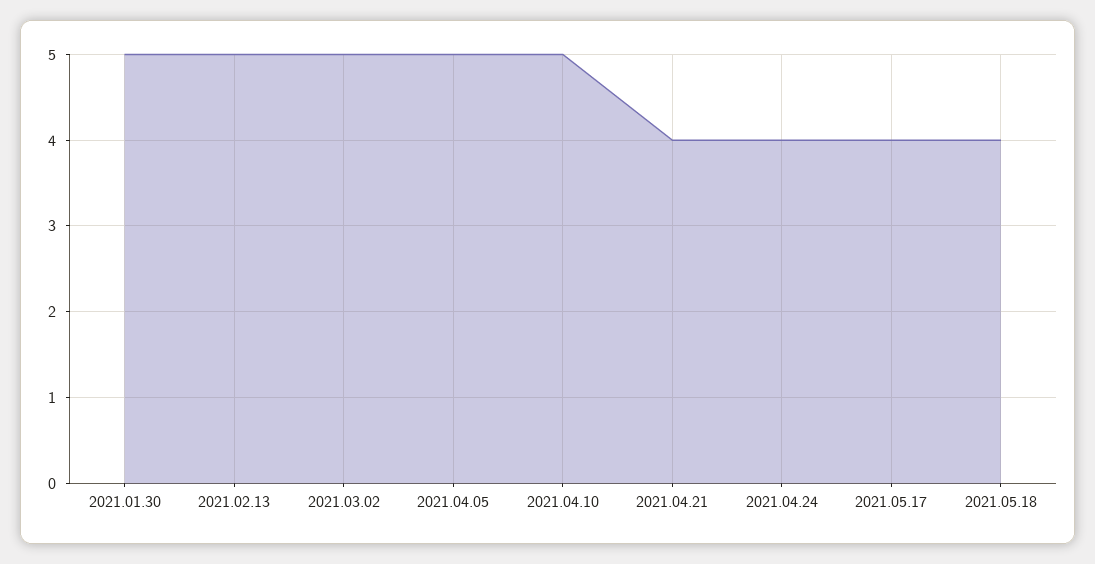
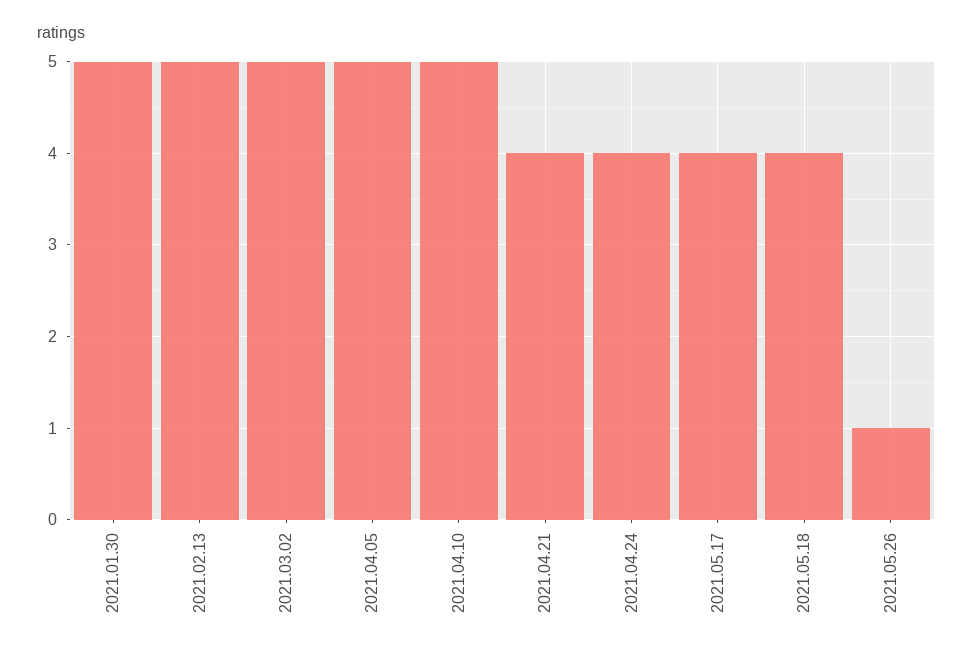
2021.05.26: none -> 1

